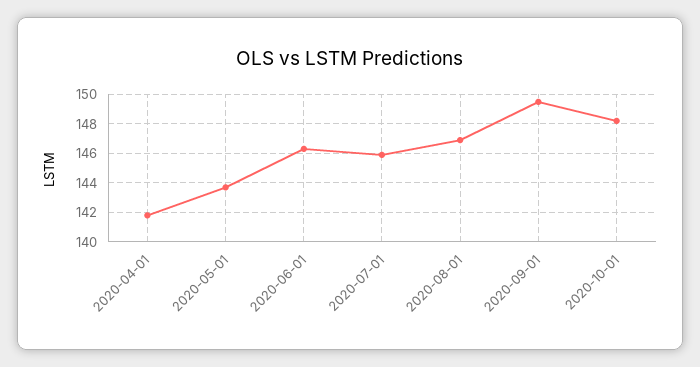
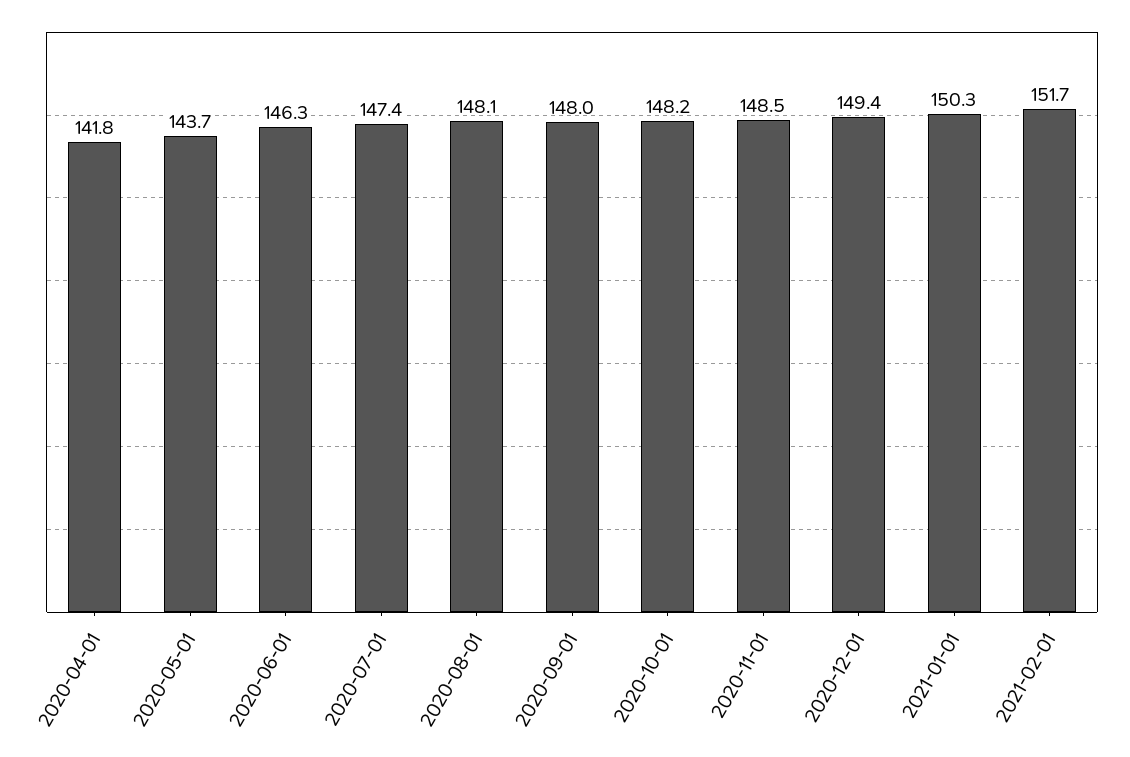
2020-07-01: 146 -> 147.4
2020-08-01: 147 -> 148.1
2020-09-01: 149.5 -> 148
2020-11-01: none -> 148.5
2020-12-01: none -> 149.4
2021-01-01: none -> 150.3
2021-02-01: none -> 151.7

